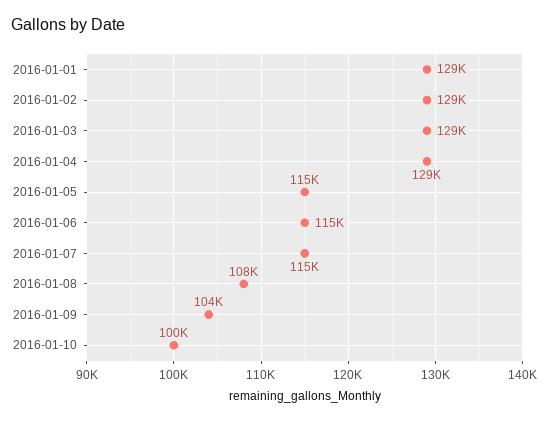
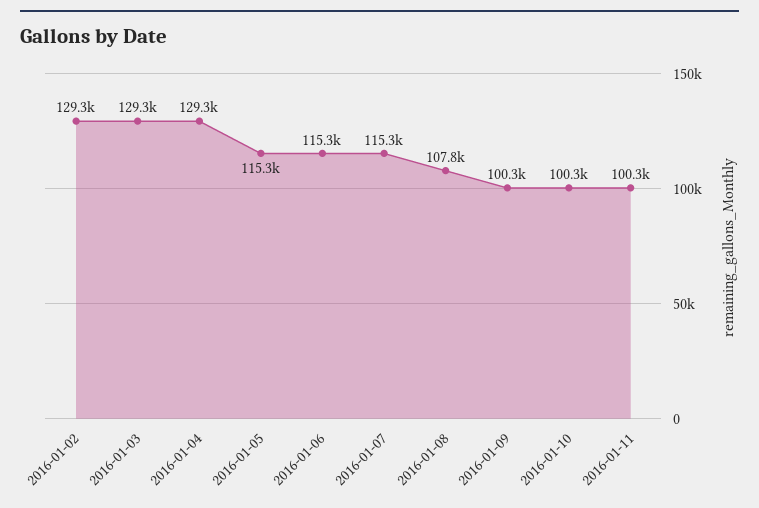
2016-01-01: 129000 -> none
2016-01-09: 104000 -> 100300
2016-01-11: none -> 100300

